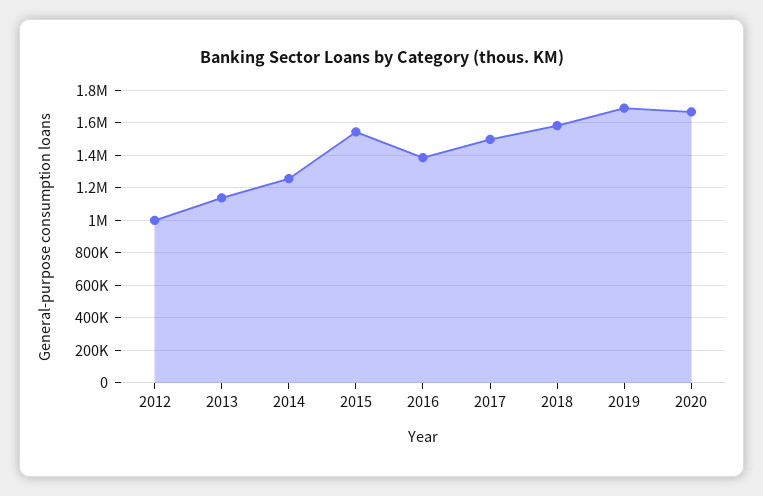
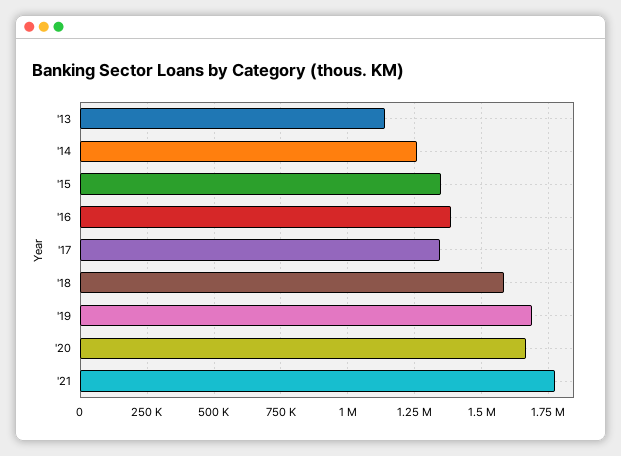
2012: 1000000 -> none
2015: 1550000 -> 1350000
2017: 1500000 -> 1350000
'21: none -> 1775000

